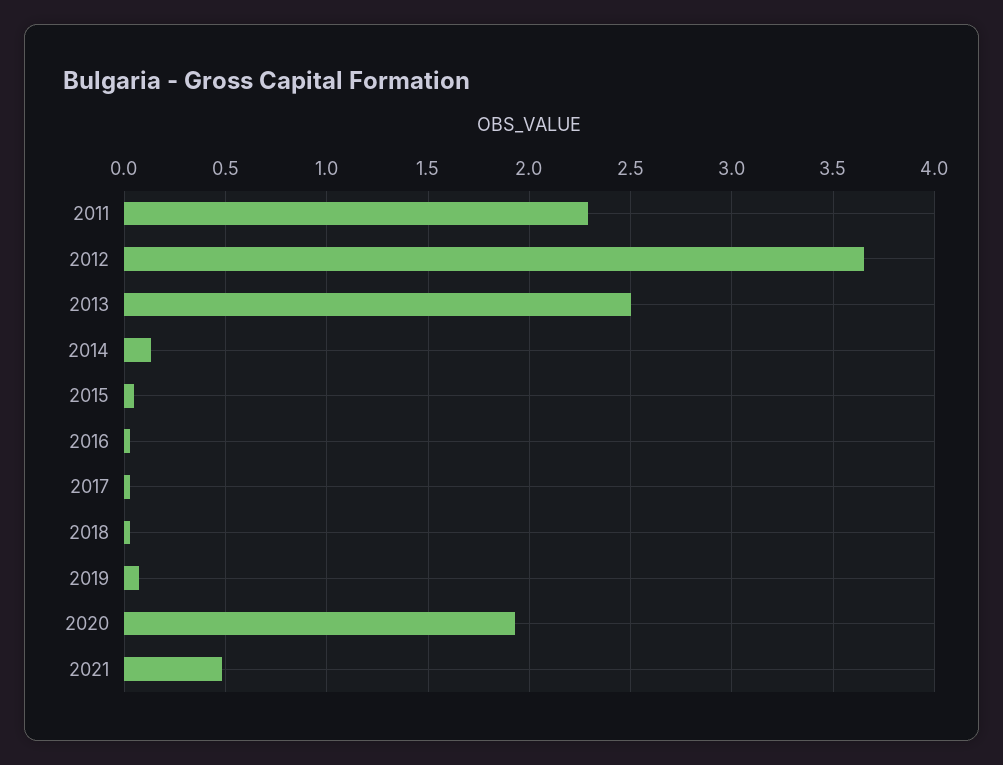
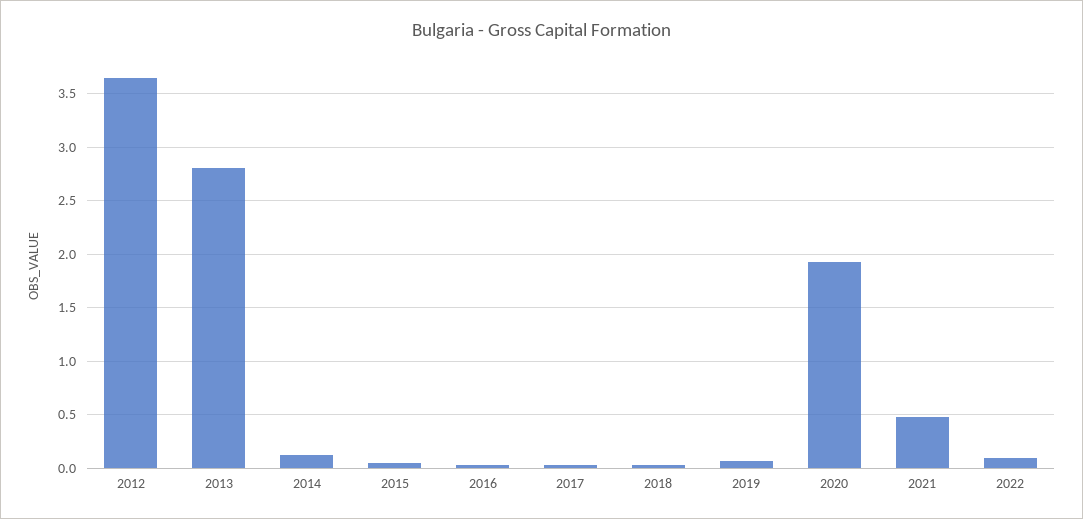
2011: 2.3 -> none
2013: 2.5 -> 2.8
2022: none -> 0.1

